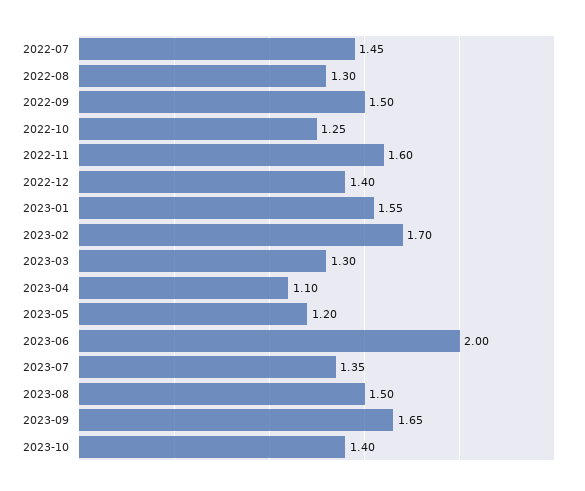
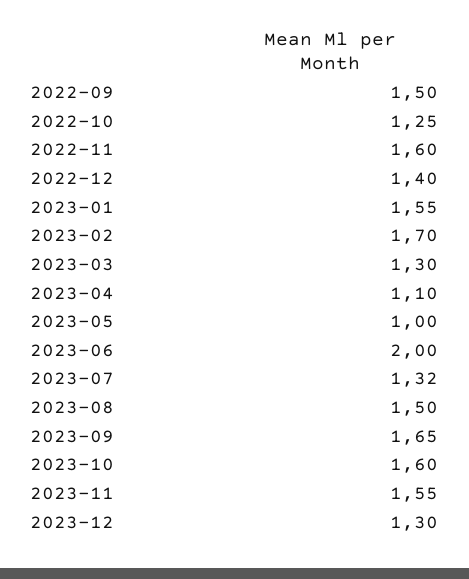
2022-07: 1.45 -> none
2022-08: 1.3 -> none
2023-05: 1.2 -> 1
2023-07: 1.35 -> 1.32
2023-10: 1.4 -> 1.6
2023-11: none -> 1.55
2023-12: none -> 1.3

